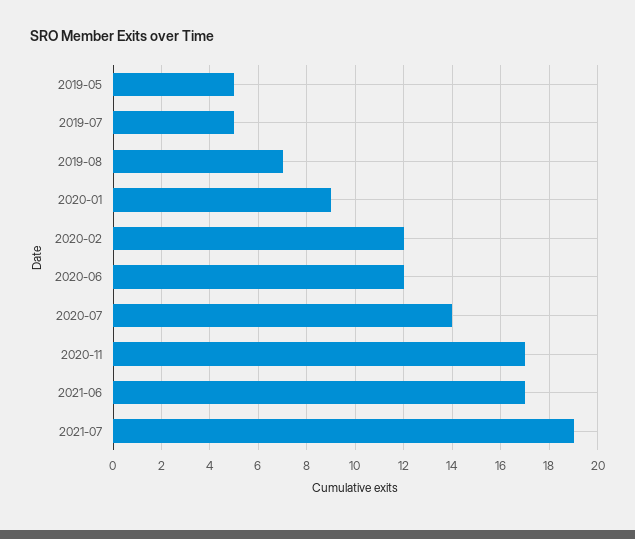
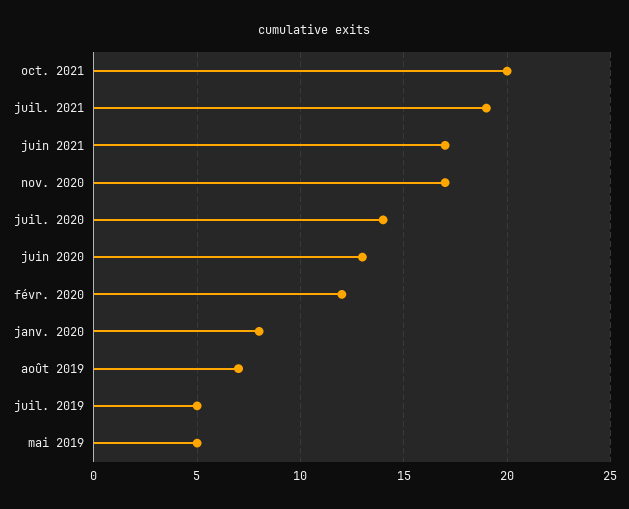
2020-01: 9 -> 8
2020-06: 12 -> 13
oct. 2021: none -> 20

